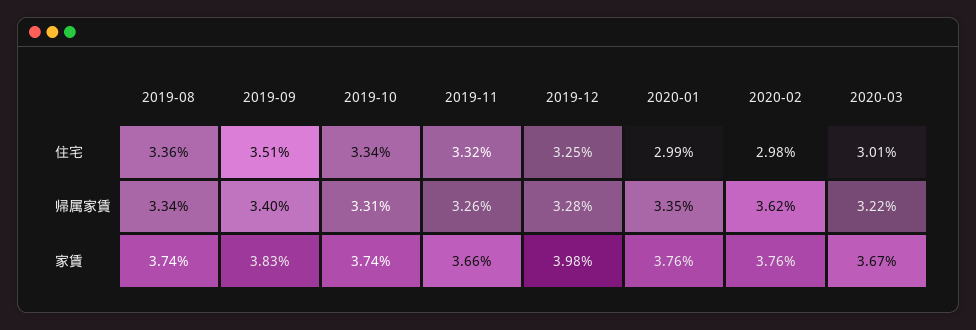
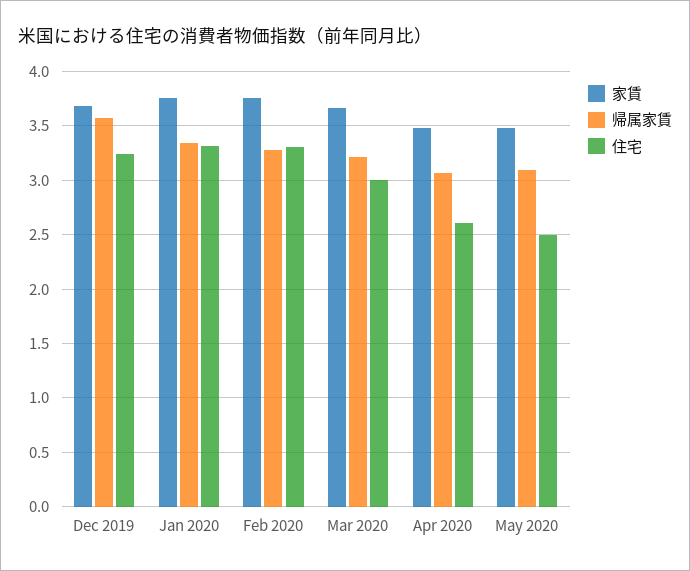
住宅, 2019-08: 3.36 -> none
住宅, 2019-09: 3.51 -> none
住宅, 2019-10: 3.34 -> none
住宅, 2019-11: 3.32 -> none
住宅, 2020-01: 2.99 -> 3.3
住宅, 2020-02: 2.98 -> 3.3
帰属家賃, 2019-08: 3.34 -> none
帰属家賃, 2019-09: 3.4 -> none
帰属家賃, 2019-10: 3.31 -> none
帰属家賃, 2019-11: 3.26 -> none
帰属家賃, 2019-12: 3.28 -> 3.6
帰属家賃, 2020-02: 3.62 -> 3.3
家賃, 2019-08: 3.74 -> none
家賃, 2019-09: 3.83 -> none
家賃, 2019-10: 3.74 -> none
家賃, 2019-11: 3.66 -> none
家賃, 2019-12: 3.98 -> 3.7
家賃, Apr 2020: none -> 3.5
帰属家賃, Apr 2020: none -> 3.1
住宅, Apr 2020: none -> 2.6
家賃, May 2020: none -> 3.5
帰属家賃, May 2020: none -> 3.1
住宅, May 2020: none -> 2.5

